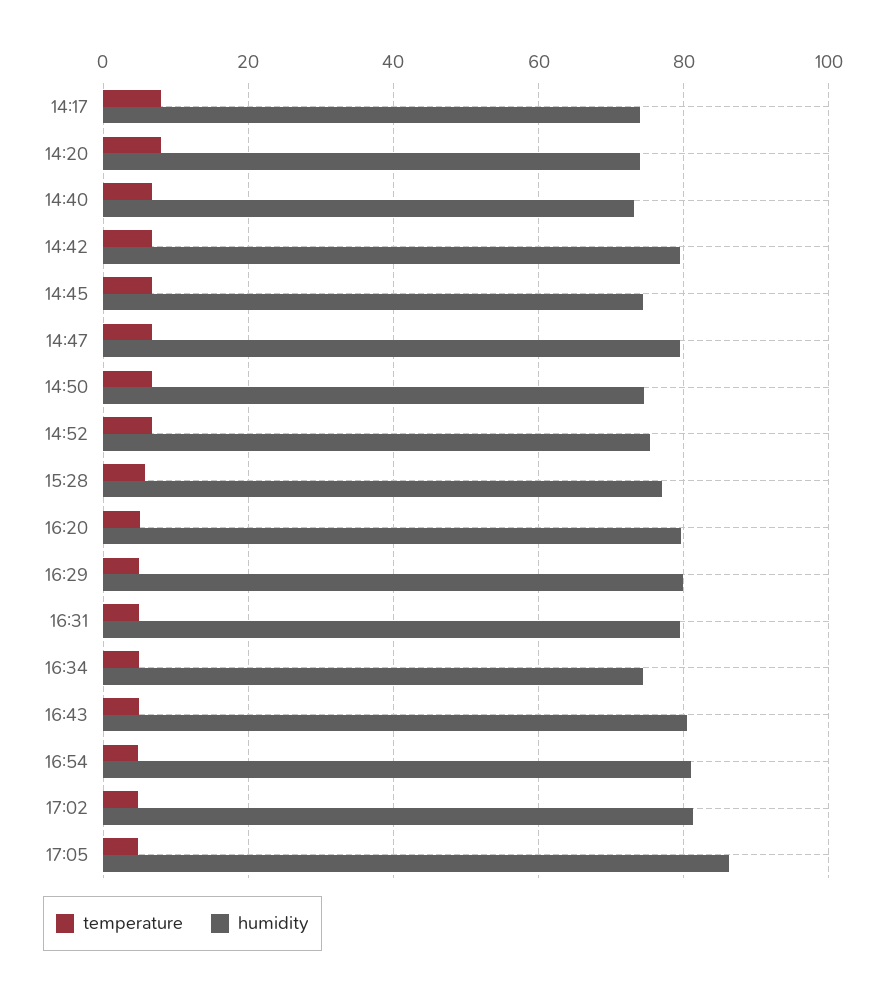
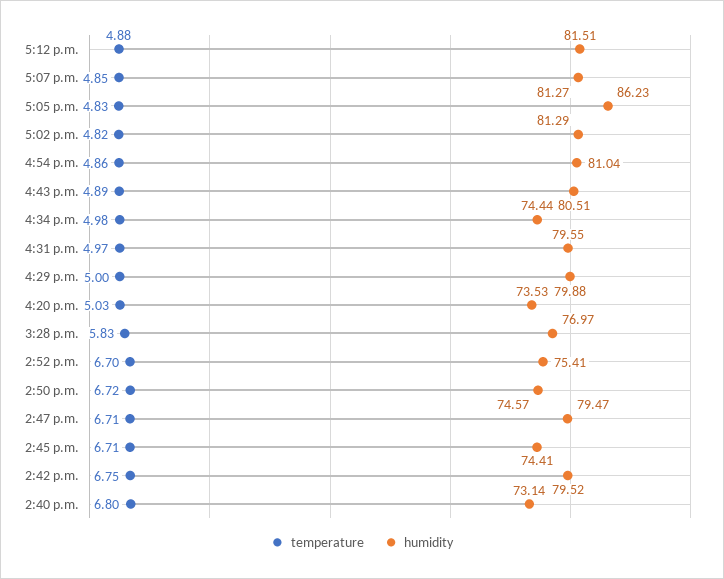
temperature, 14:17: 8 -> none
humidity, 14:17: 74 -> none
temperature, 14:20: 8 -> none
humidity, 14:20: 74 -> none
humidity, 16:20: 80 -> 73.53
temperature, 5:12 p.m.: none -> 4.88
humidity, 5:12 p.m.: none -> 81.51
temperature, 5:07 p.m.: none -> 4.85
humidity, 5:07 p.m.: none -> 81.27

